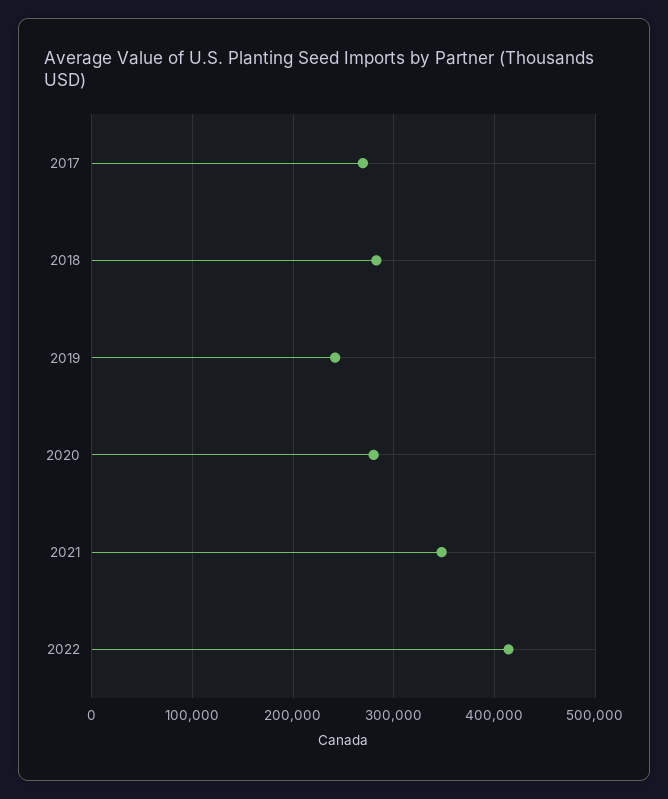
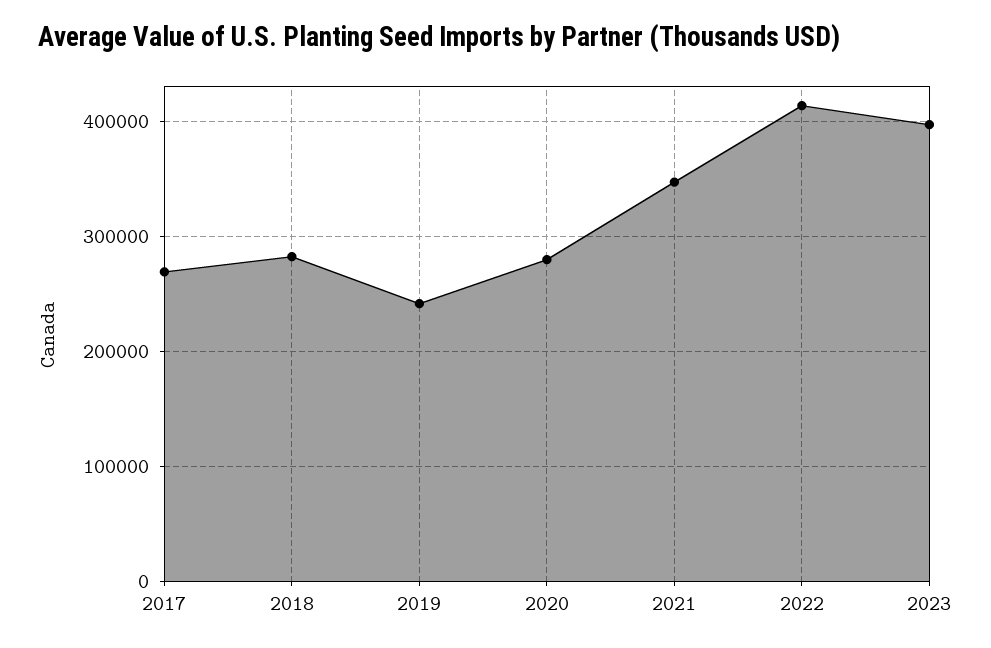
2023: none -> 400000

